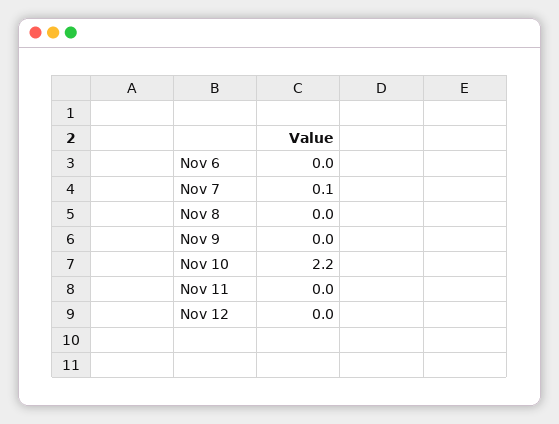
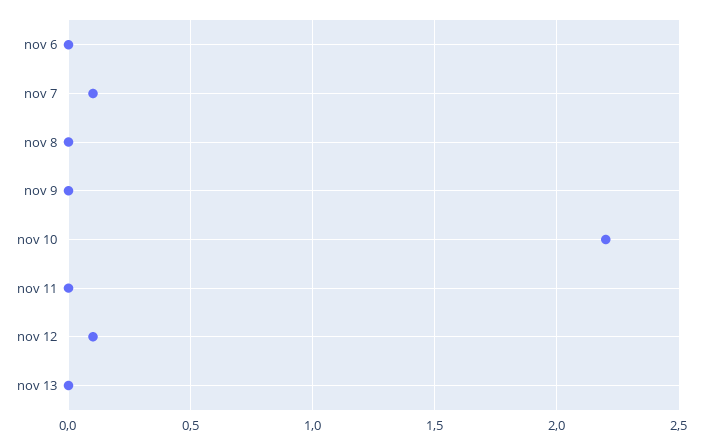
Nov 12: 0 -> 0.1
nov 13: none -> 0

